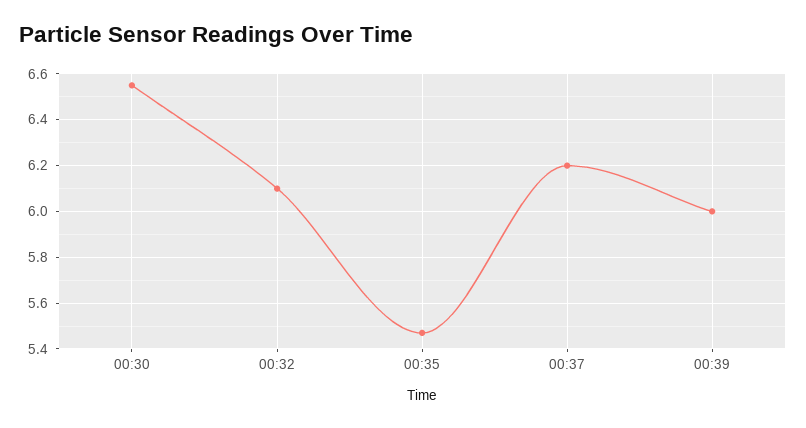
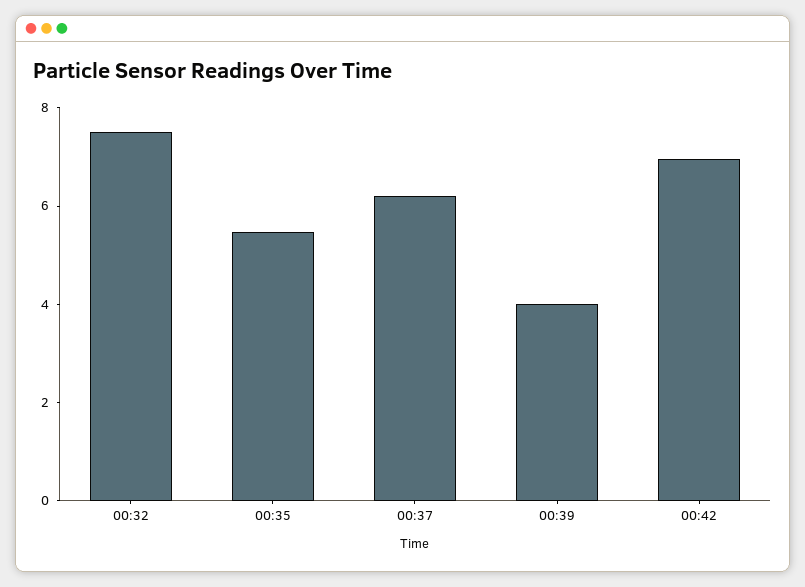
00:30: 6.55 -> none
00:32: 6.1 -> 7.5
00:39: 6 -> 4
00:42: none -> 7

